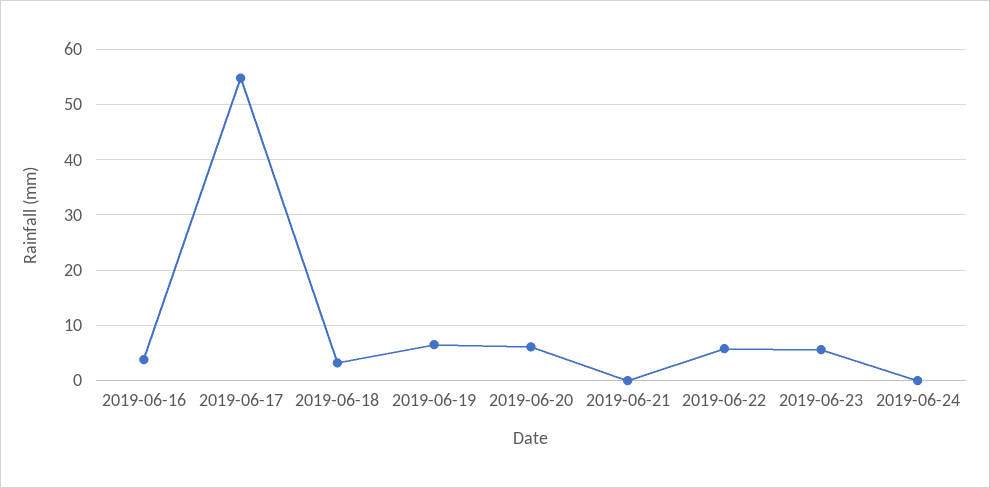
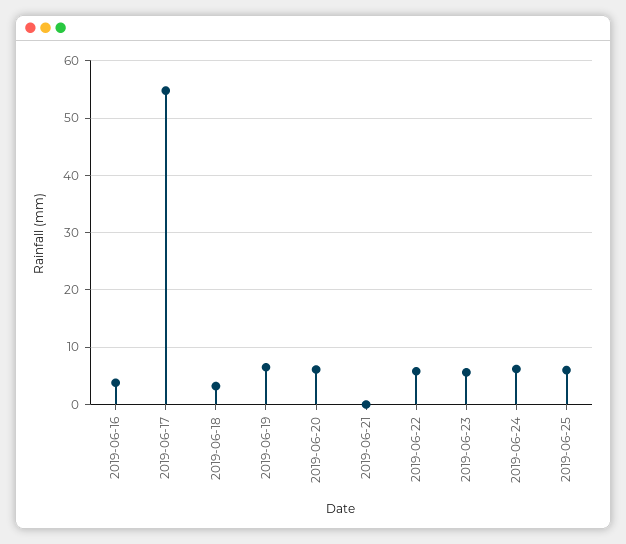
2019-06-24: 0 -> 6
2019-06-25: none -> 6

